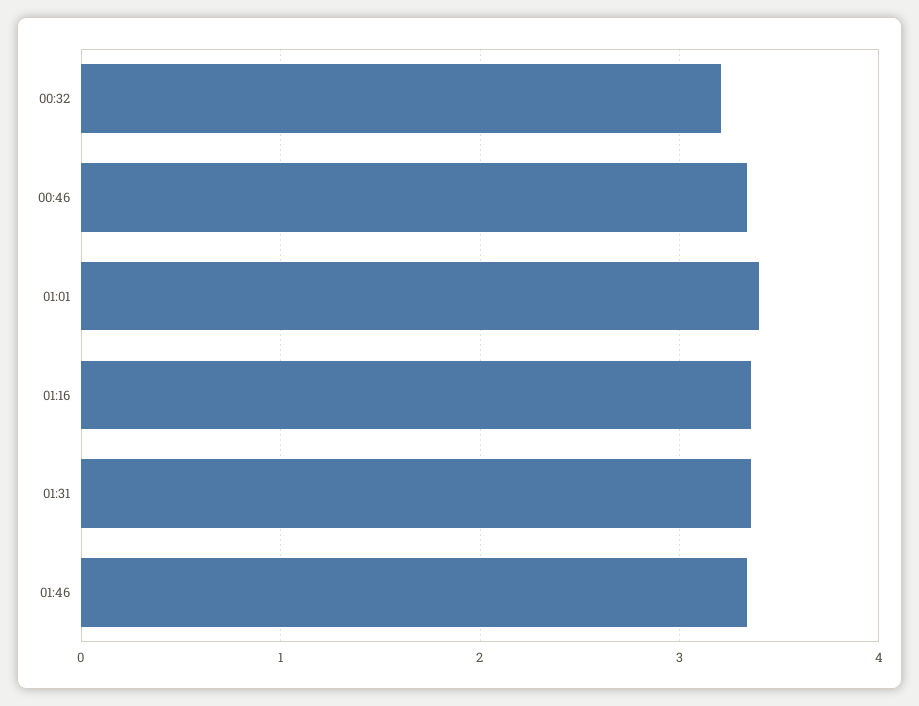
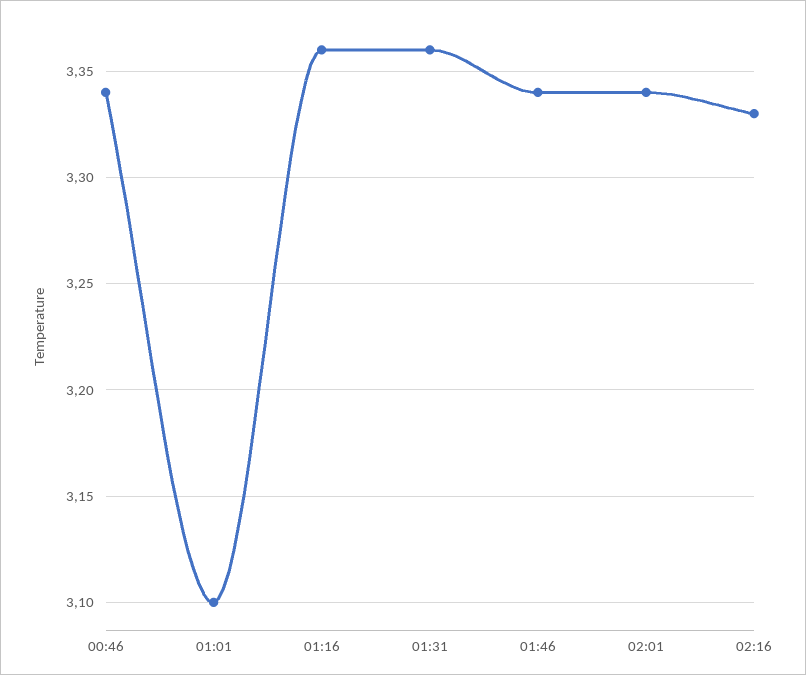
00:32: 3.2 -> none
01:01: 3.4 -> 3.1
02:01: none -> 3.34
02:16: none -> 3.33

